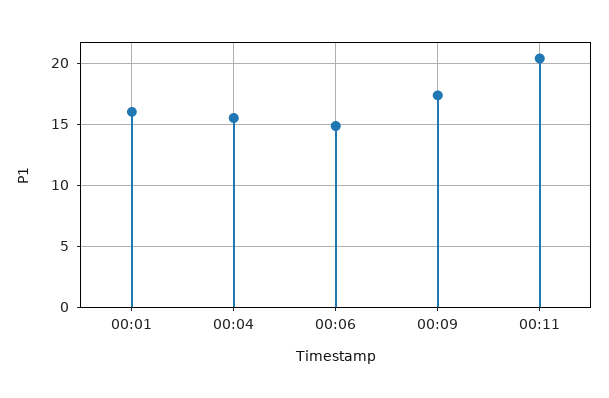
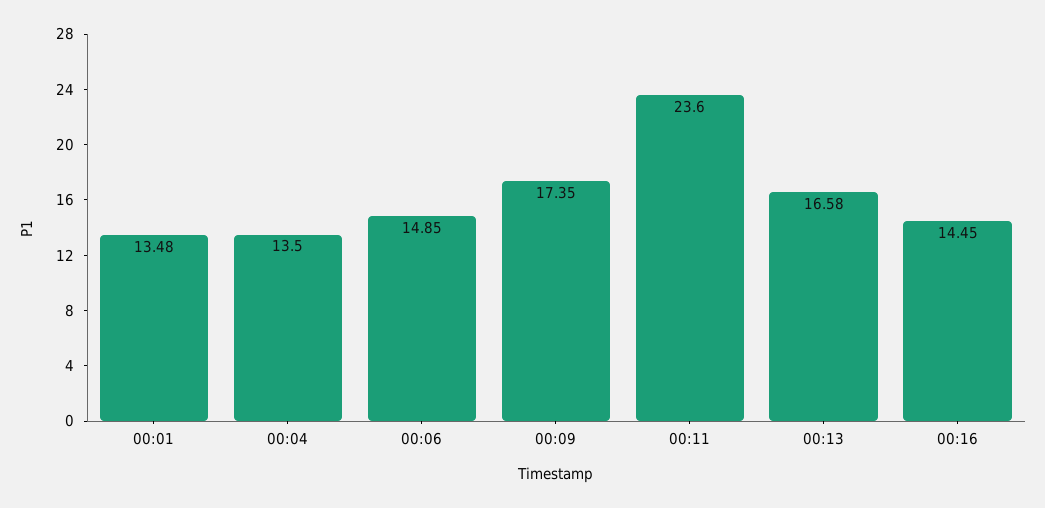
00:01: 16 -> 13.48
00:04: 15.5 -> 13.5
00:11: 20.5 -> 23.6
00:13: none -> 16.58
00:16: none -> 14.45

